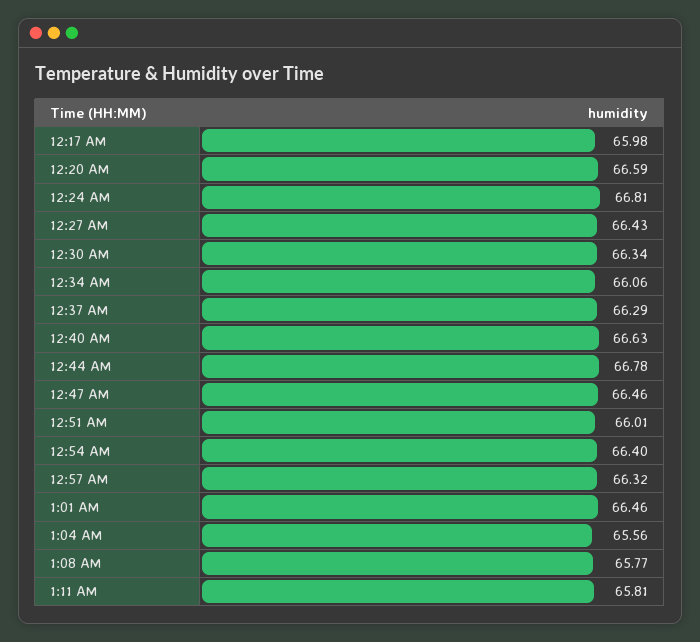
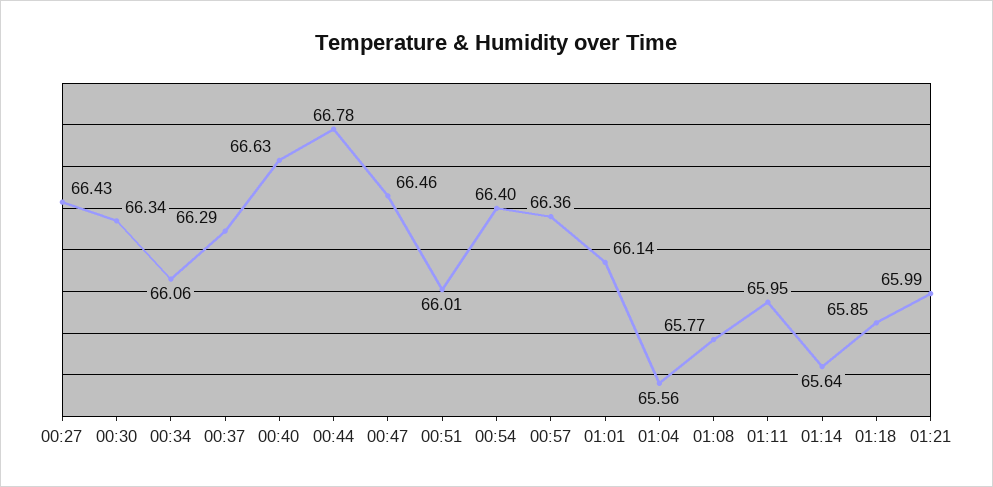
12:17 AM: 65.98 -> none
12:20 AM: 66.59 -> none
12:24 AM: 66.81 -> none
12:57 AM: 66.32 -> 66.36
1:01 AM: 66.46 -> 66.14
1:11 AM: 65.81 -> 65.95
01:14: none -> 65.64
01:18: none -> 65.85
01:21: none -> 65.99

